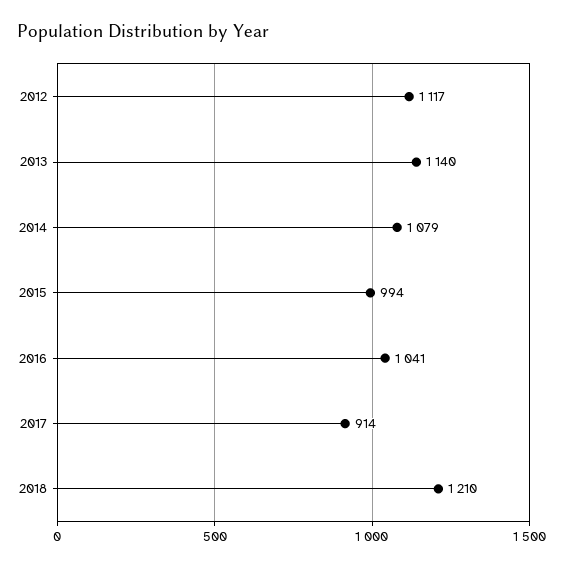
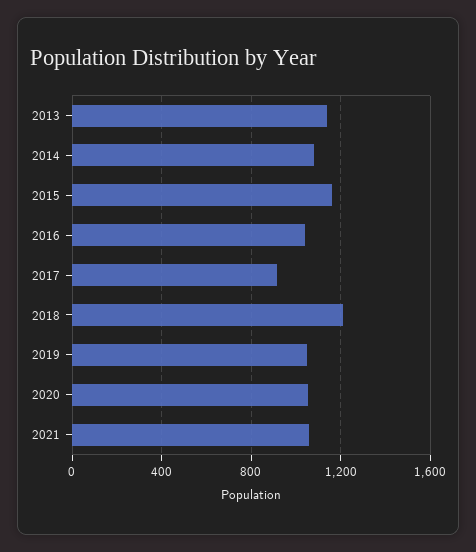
2012: 1117 -> none
2015: 994 -> 1150
2019: none -> 1050
2020: none -> 1050
2021: none -> 1050

